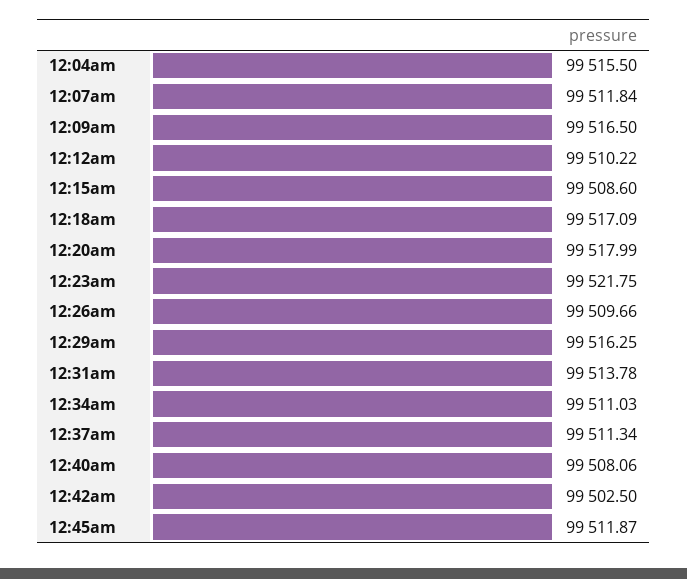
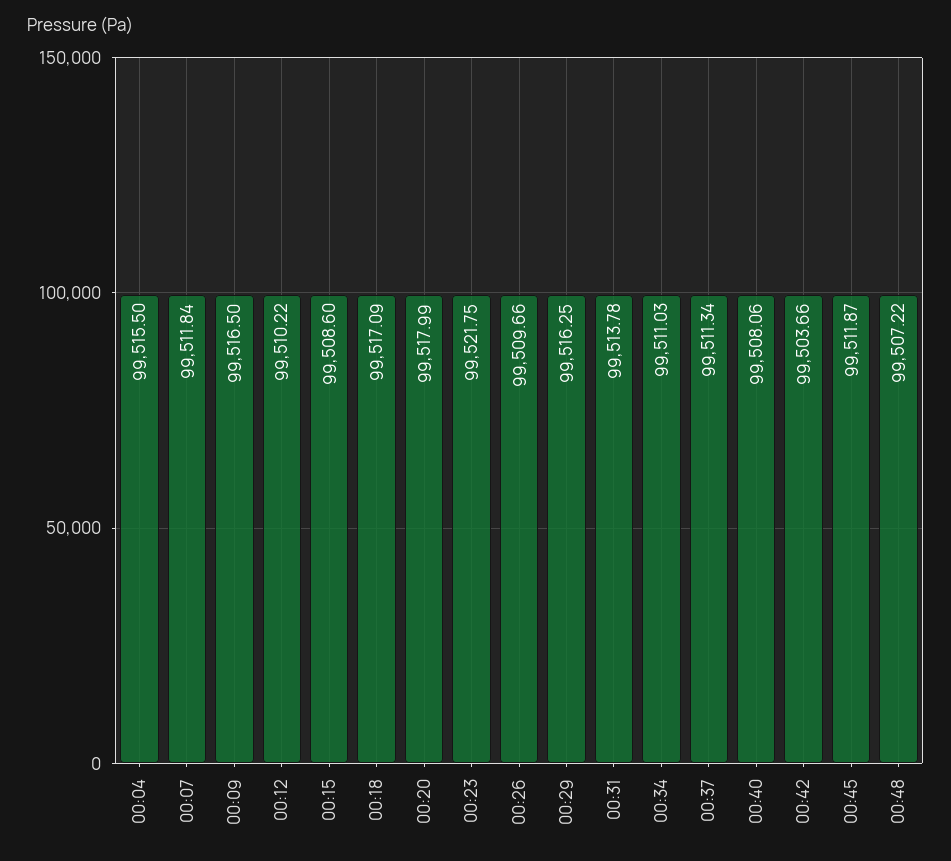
12:42am: 99502.5 -> 99503.66
00:48: none -> 99507.22

